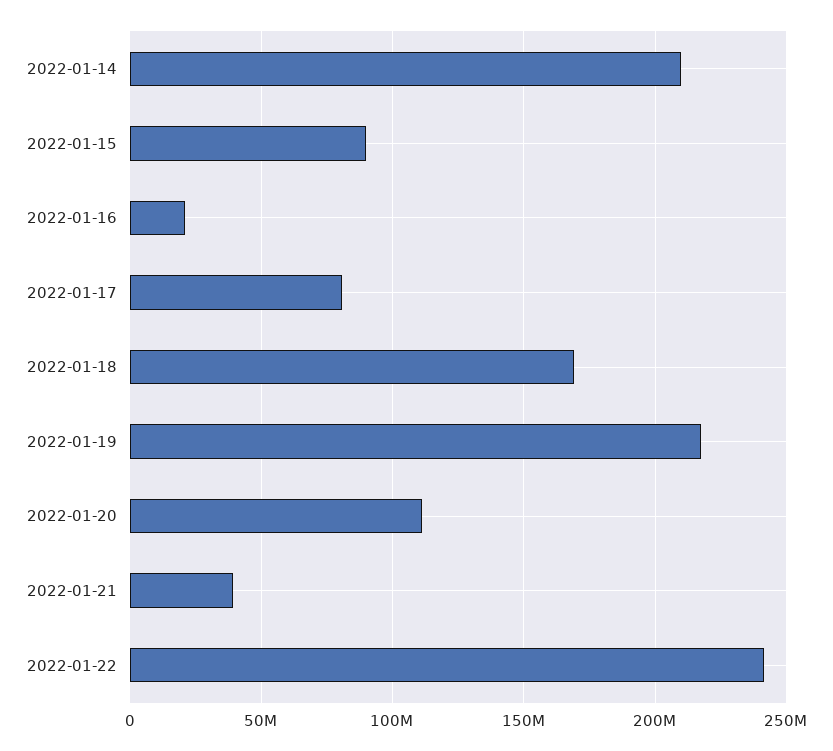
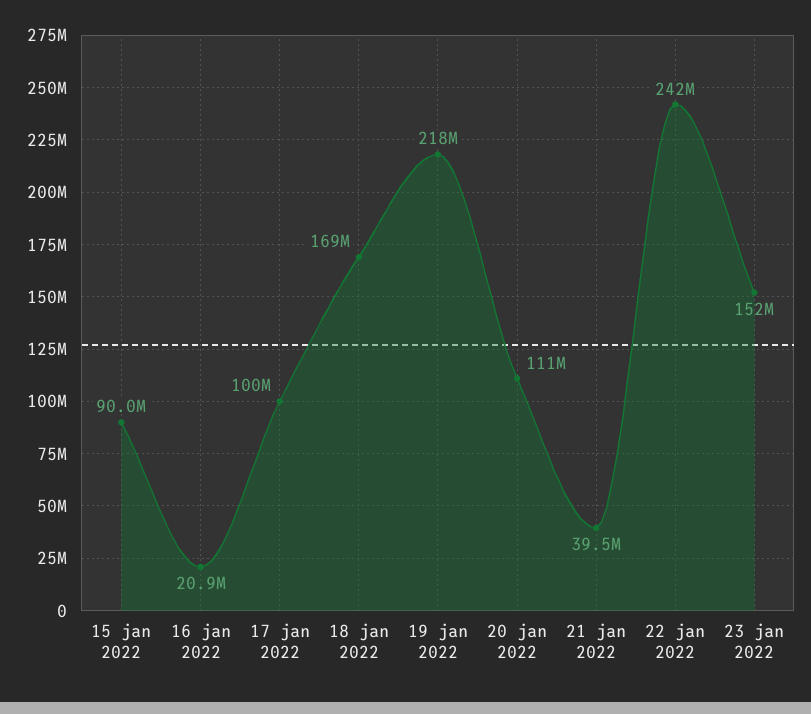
2022-01-14: 210000000 -> none
2022-01-17: 80000000 -> 100000000
23 jan 2022: none -> 152000000

